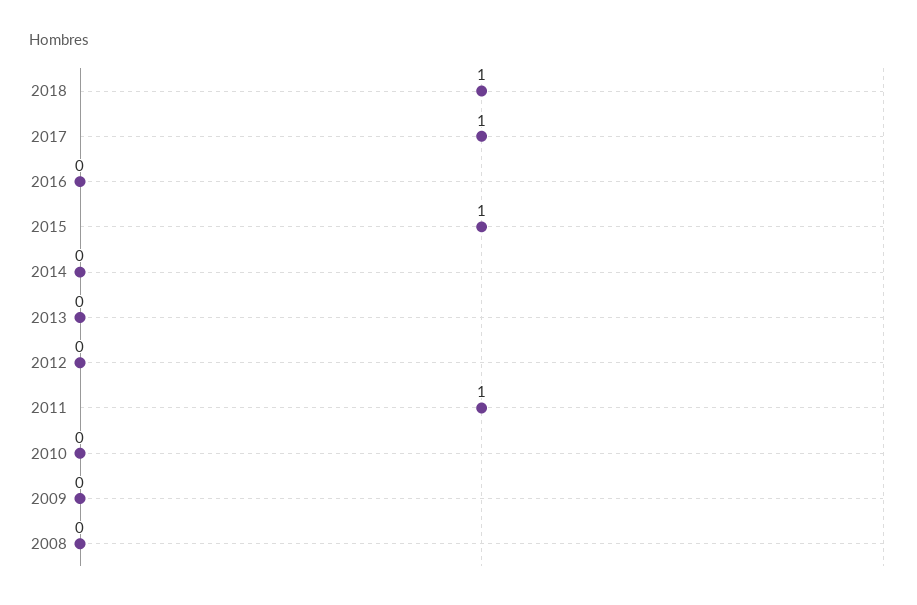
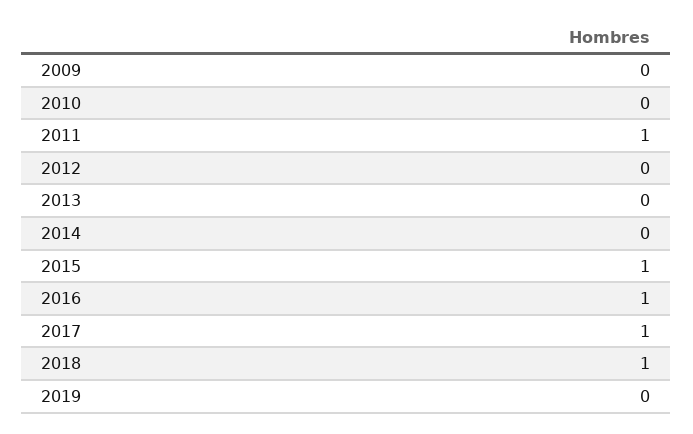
2016: 0 -> 1
2008: 0 -> none
2019: none -> 0

